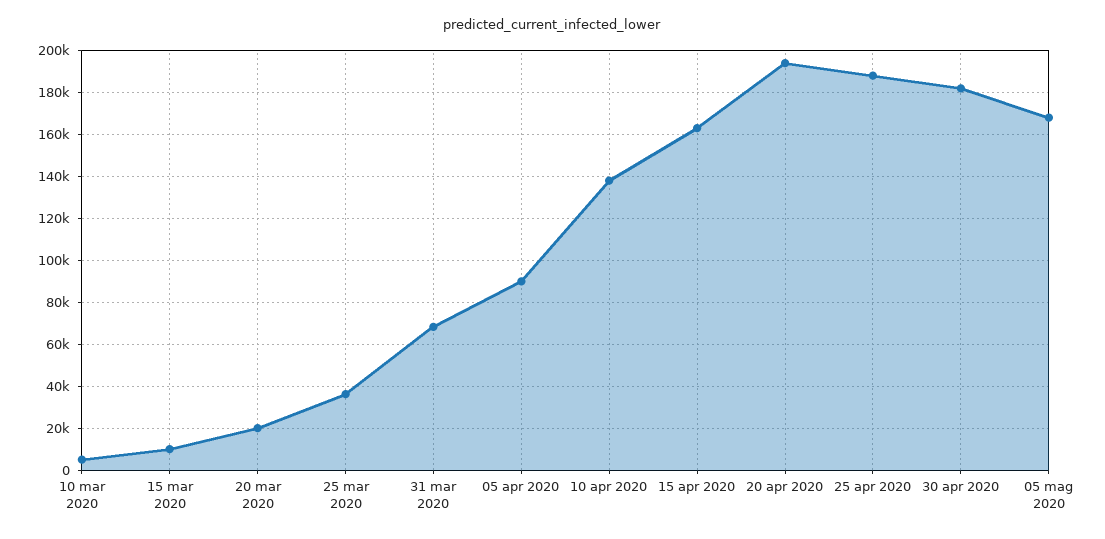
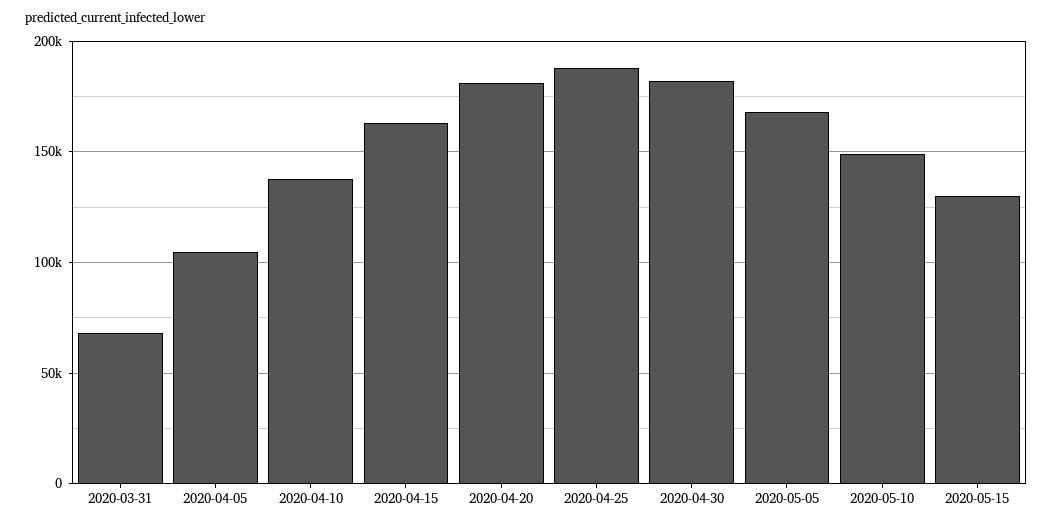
10 mar 2020: 5000 -> none
15 mar 2020: 10000 -> none
20 mar 2020: 20000 -> none
25 mar 2020: 35000 -> none
05 apr 2020: 90000 -> 105000
20 apr 2020: 195000 -> 180000
2020-05-10: none -> 150000
2020-05-15: none -> 130000

